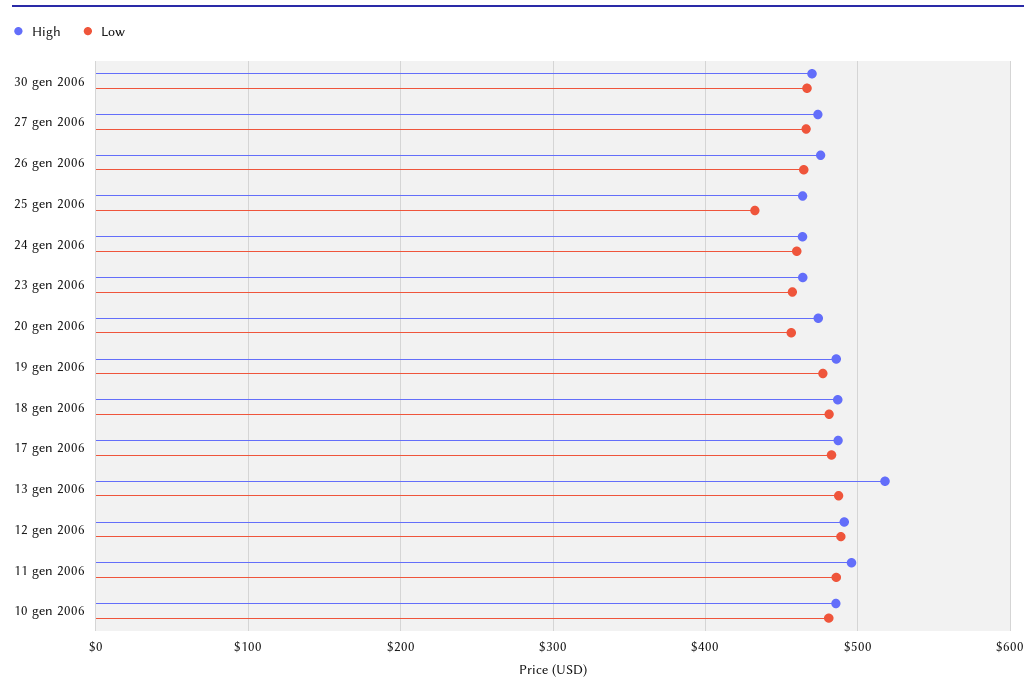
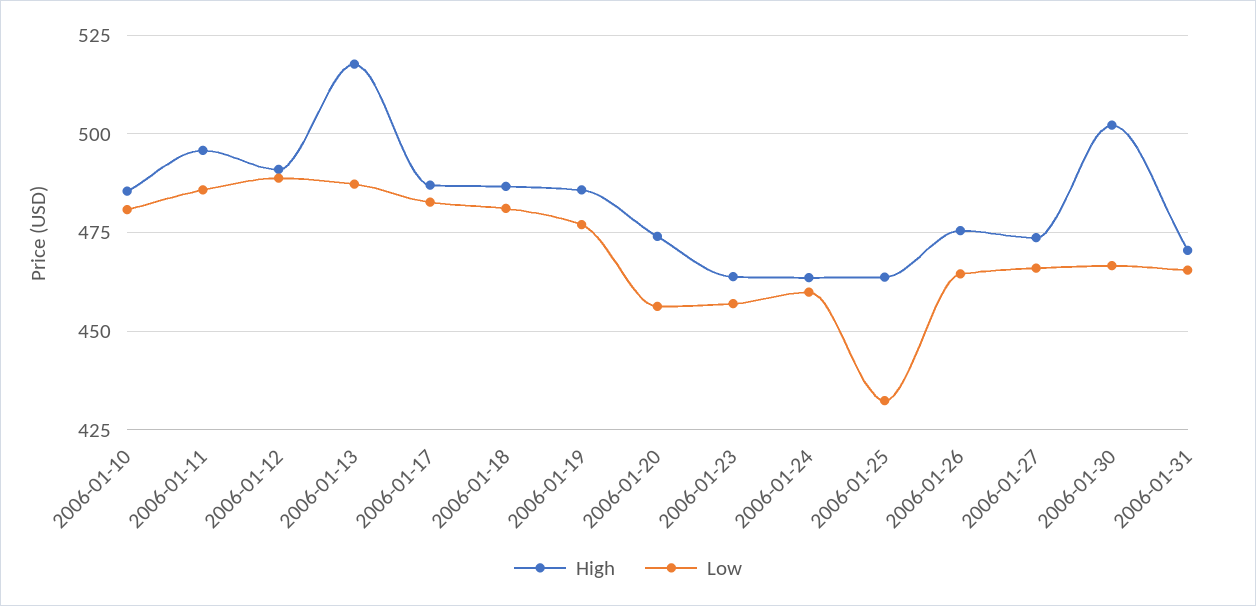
High, 30 gen 2006: 470 -> 502.5
High, 2006-01-31: none -> 470
Low, 2006-01-31: none -> 465

